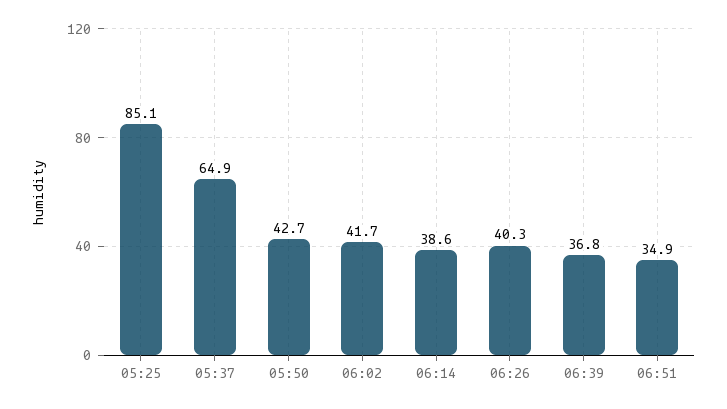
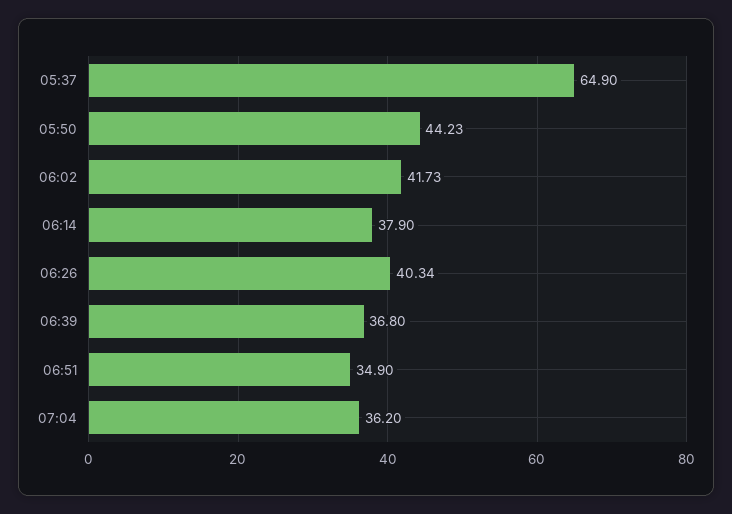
05:25: 85.1 -> none
05:50: 42.7 -> 44.23
06:14: 38.6 -> 37.9
07:04: none -> 36.2

